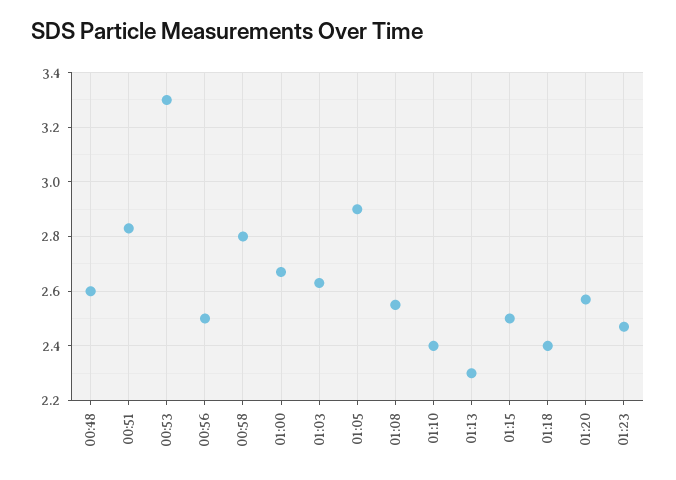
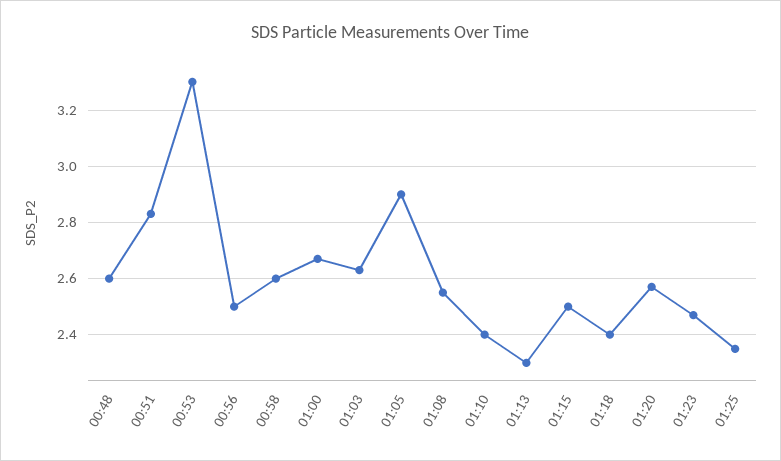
00:58: 2.8 -> 2.6
01:25: none -> 2.35

